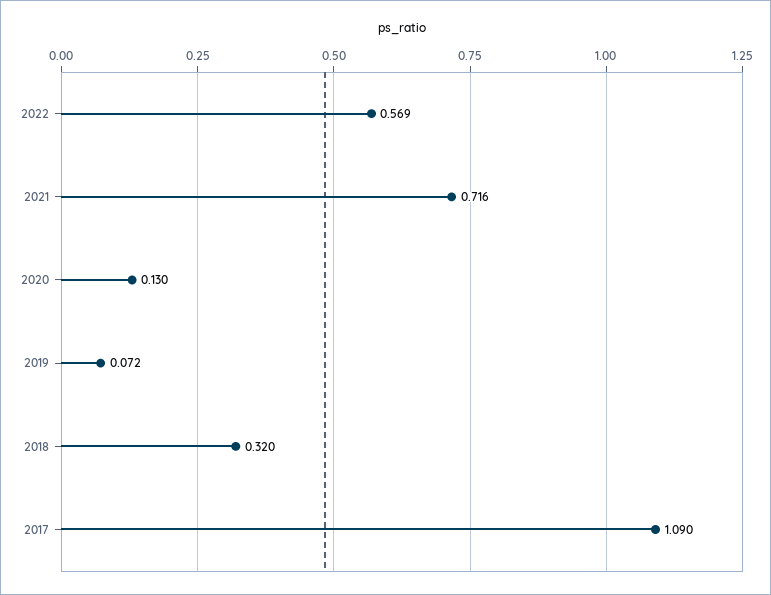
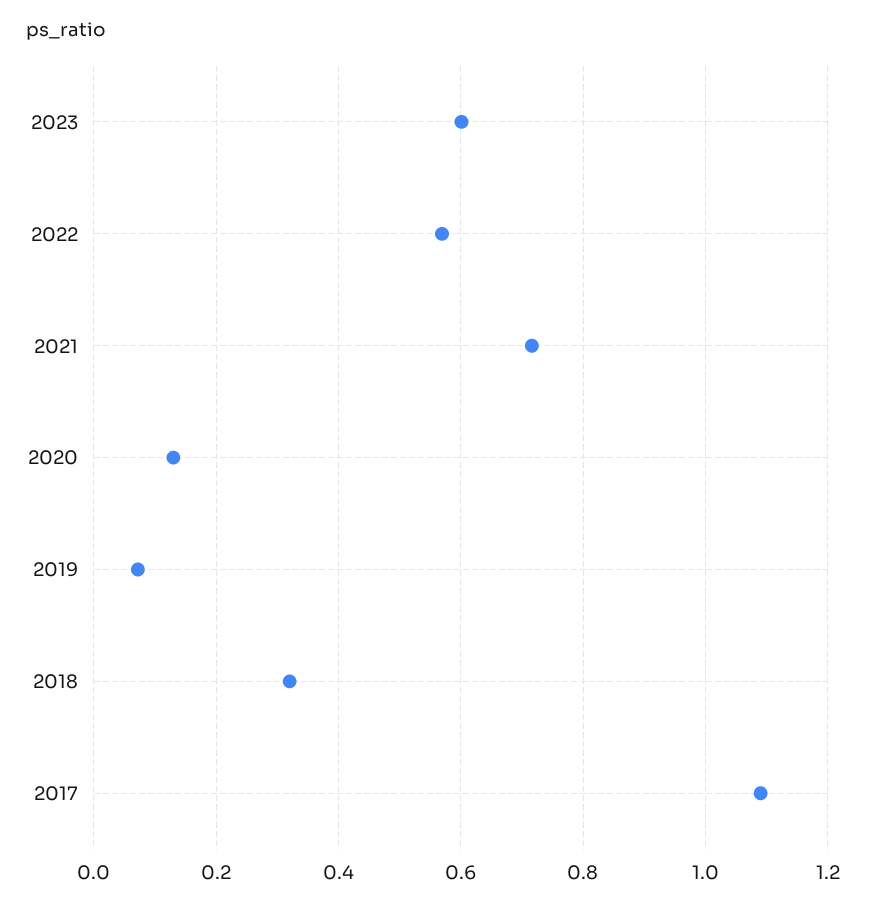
2023: none -> 0.6

